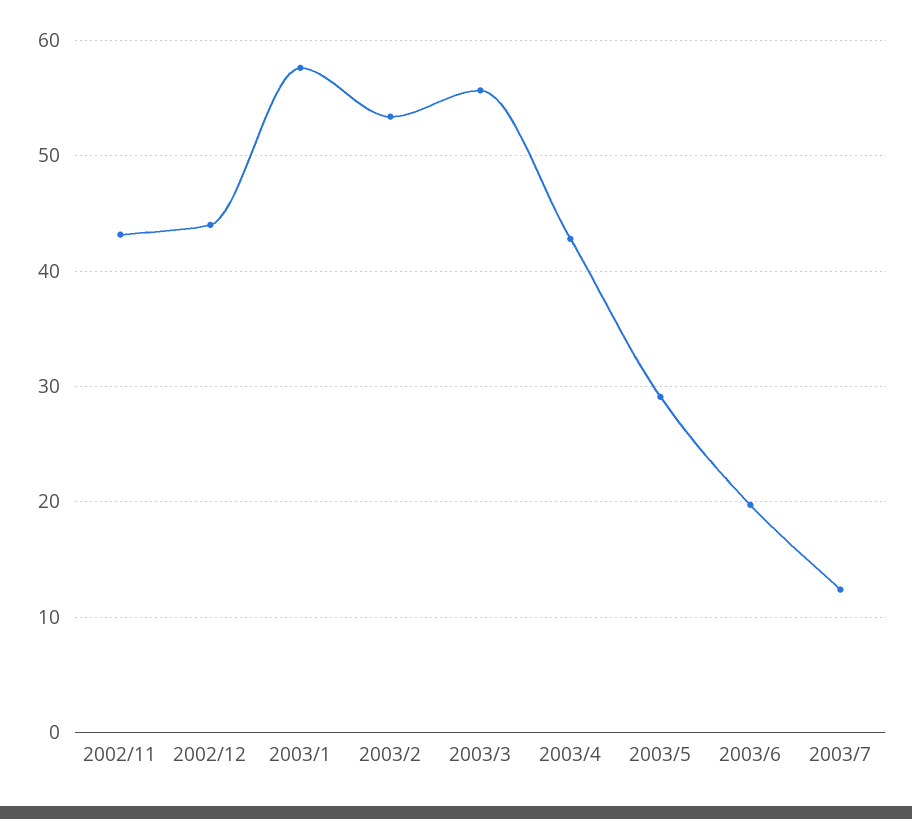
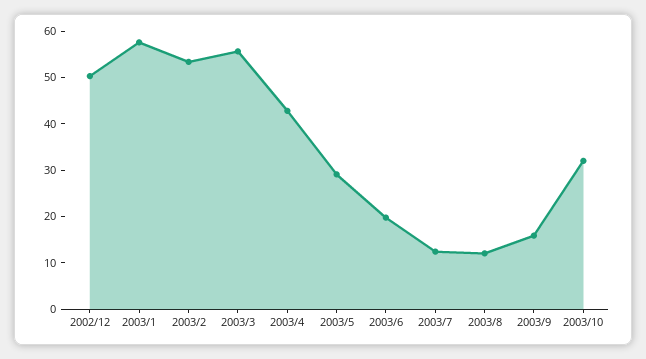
2002/11: 43 -> none
2002/12: 44 -> 50
2003/8: none -> 12
2003/9: none -> 16
2003/10: none -> 32

